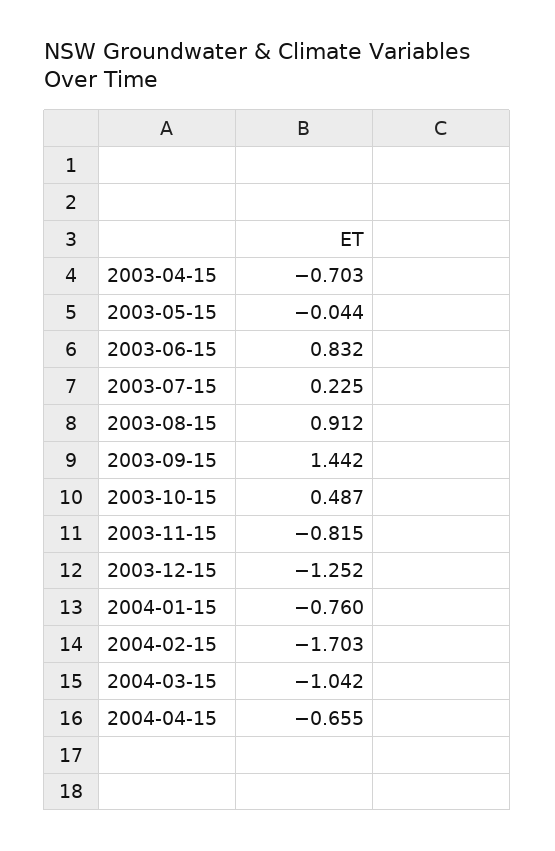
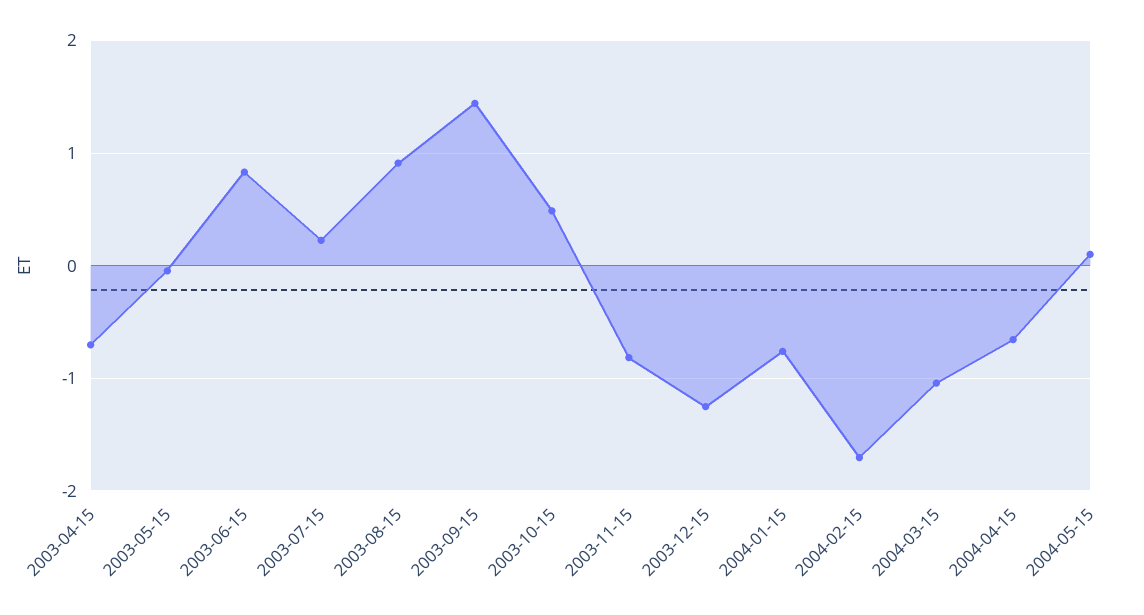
2004-05-15: none -> 0.1

